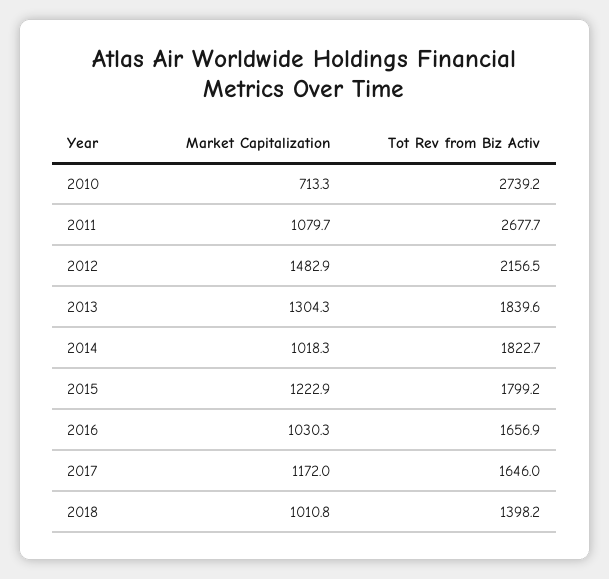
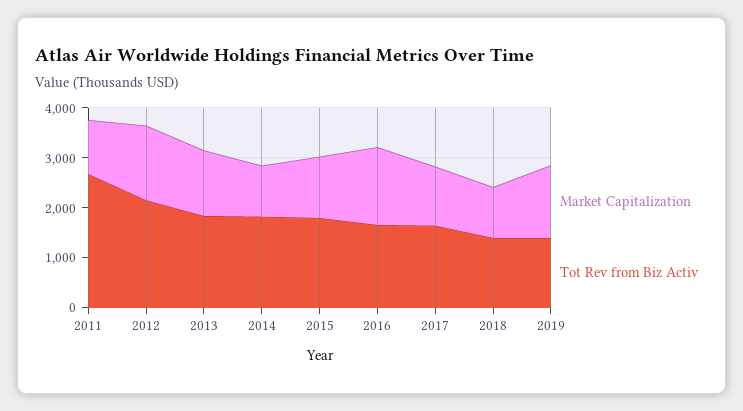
Market Capitalization, 2010: 713.3 -> none
Tot Rev from Biz Activ, 2010: 2739.2 -> none
Market Capitalization, 2016: 1030.3 -> 1600
Market Capitalization, 2019: none -> 1400
Tot Rev from Biz Activ, 2019: none -> 1400

